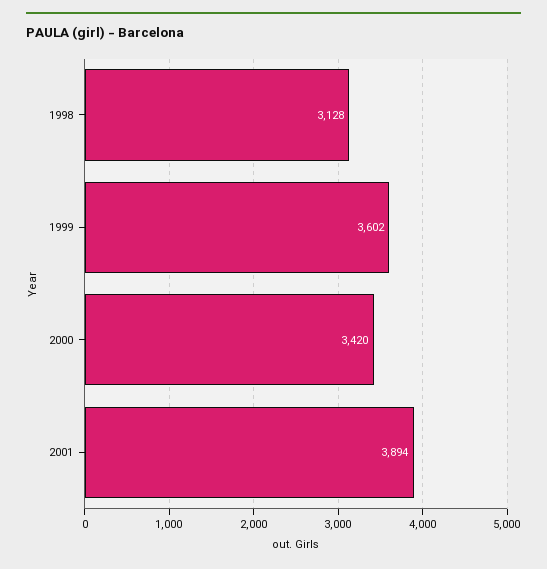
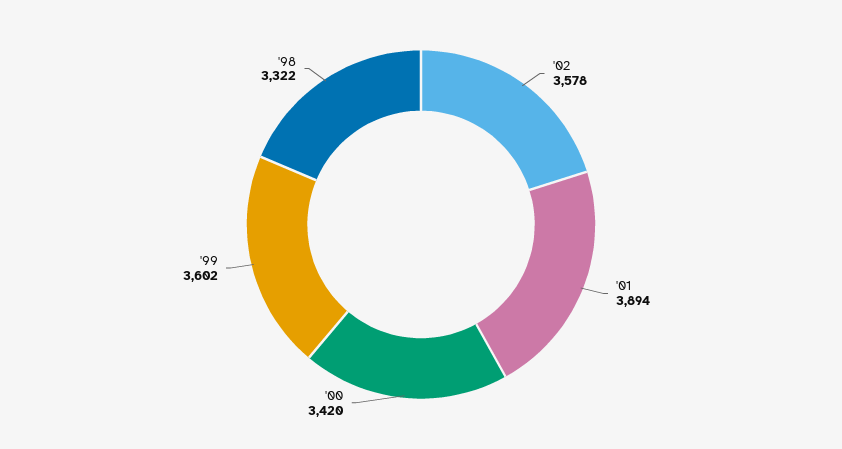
1998: 3128 -> 3322
'02: none -> 3578

